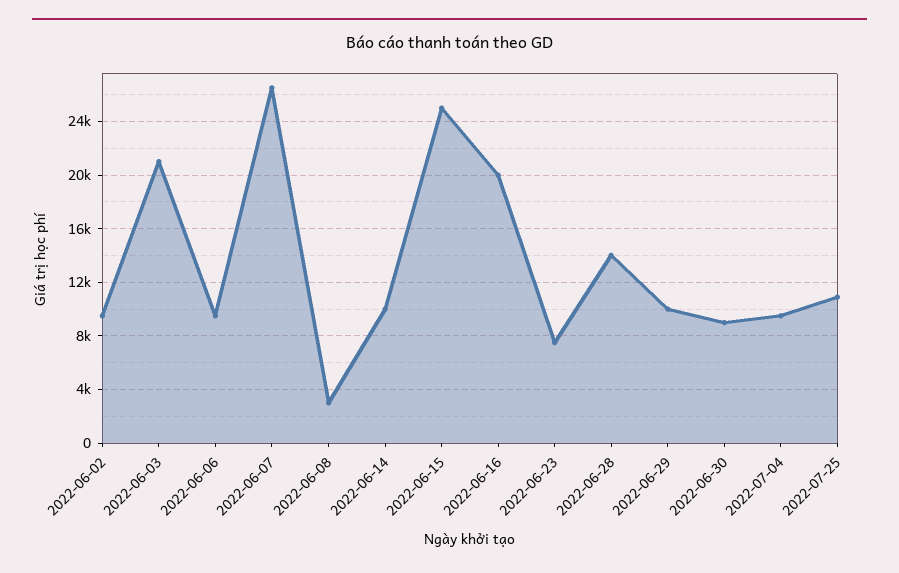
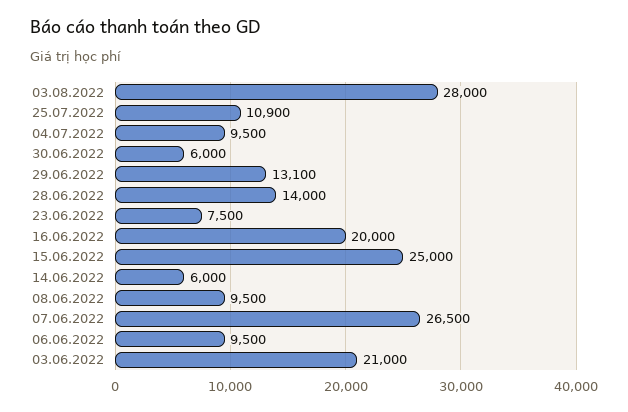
2022-06-02: 9500 -> none
2022-06-08: 3000 -> 9500
2022-06-14: 10000 -> 6000
2022-06-29: 10000 -> 13100
2022-06-30: 9000 -> 6000
03.08.2022: none -> 28000

